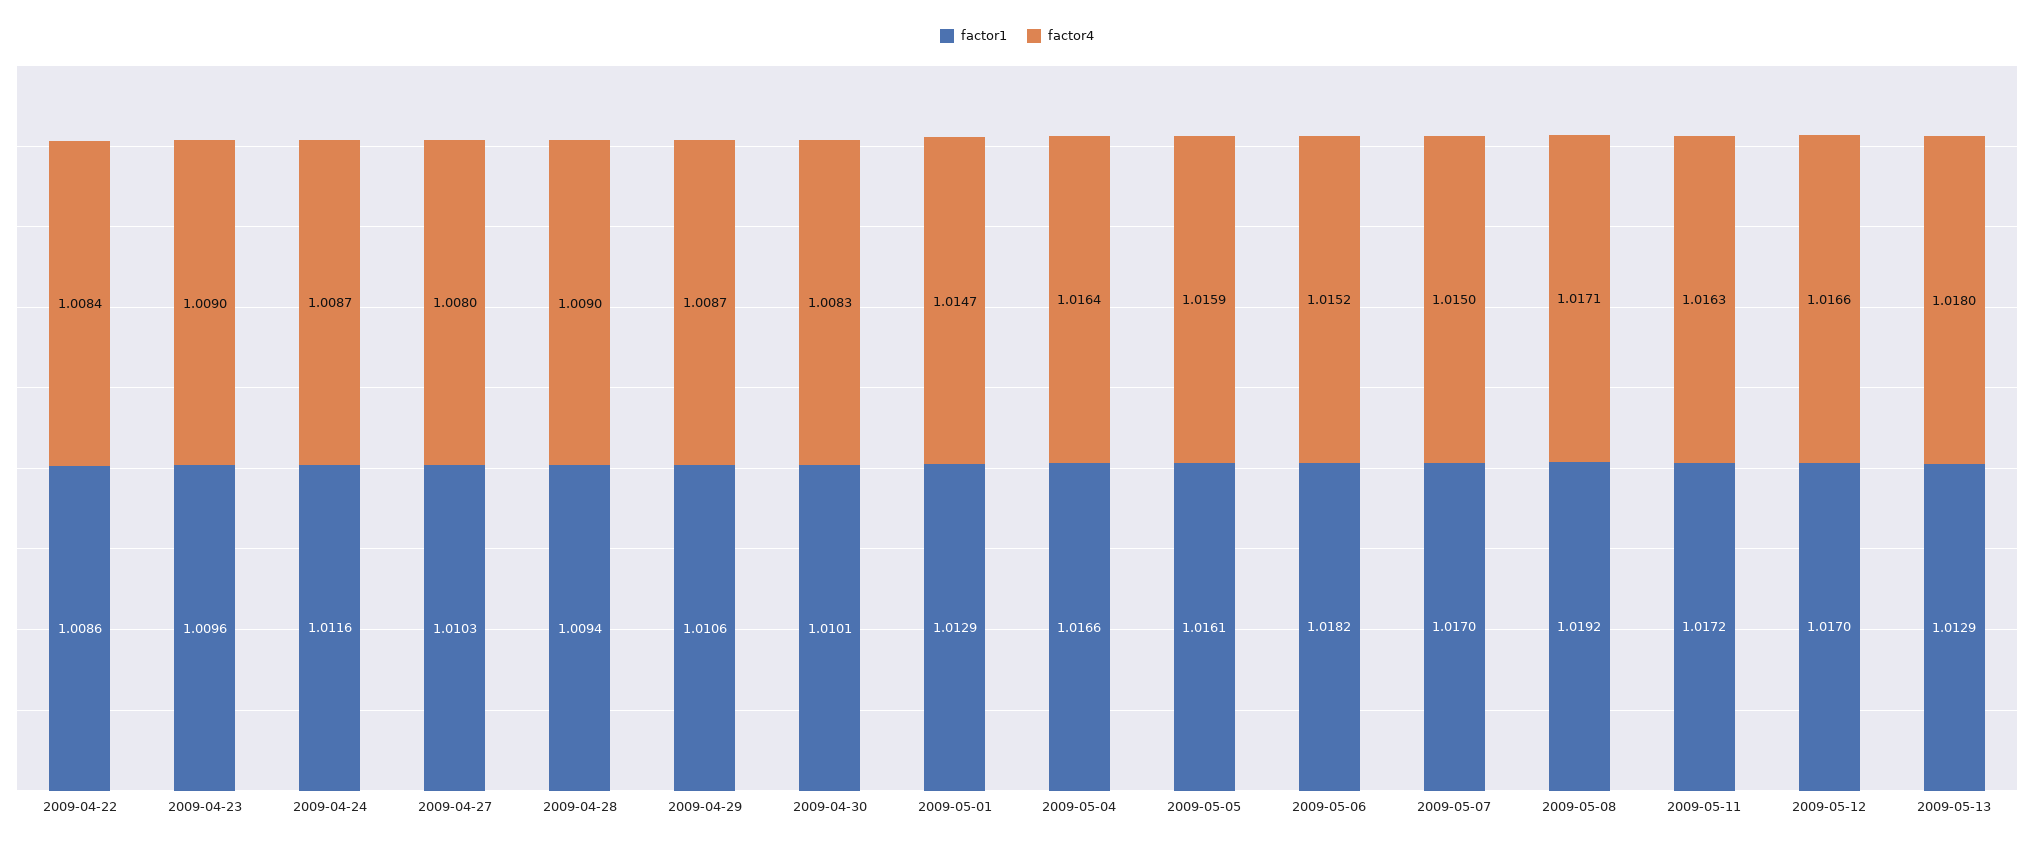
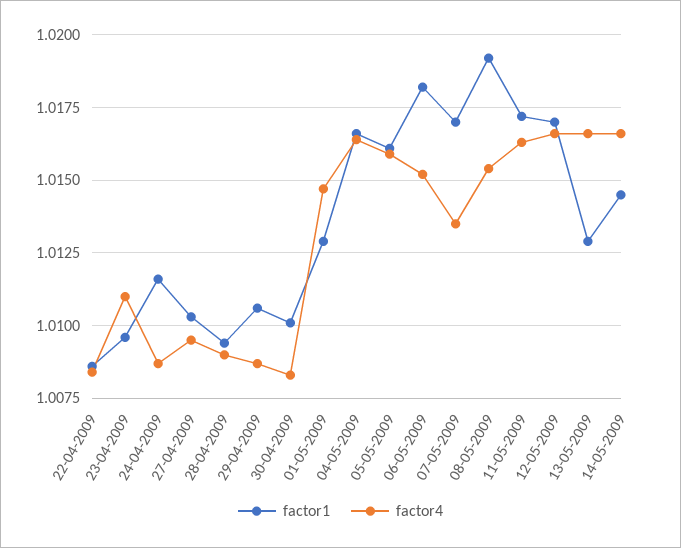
factor4, 2009-04-23: 1.009 -> 1.011
factor4, 2009-04-27: 1.008 -> 1.0095
factor4, 2009-05-07: 1.015 -> 1.0135
factor4, 2009-05-08: 1.0171 -> 1.0155
factor4, 2009-05-13: 1.018 -> 1.0165
factor1, 14-05-2009: none -> 1.0145
factor4, 14-05-2009: none -> 1.0165

